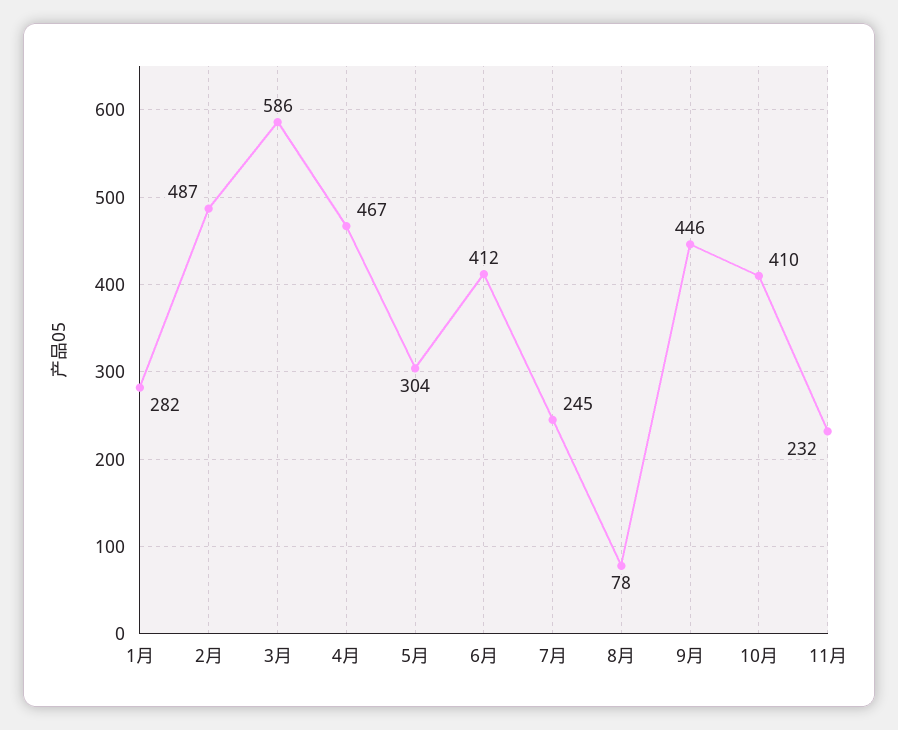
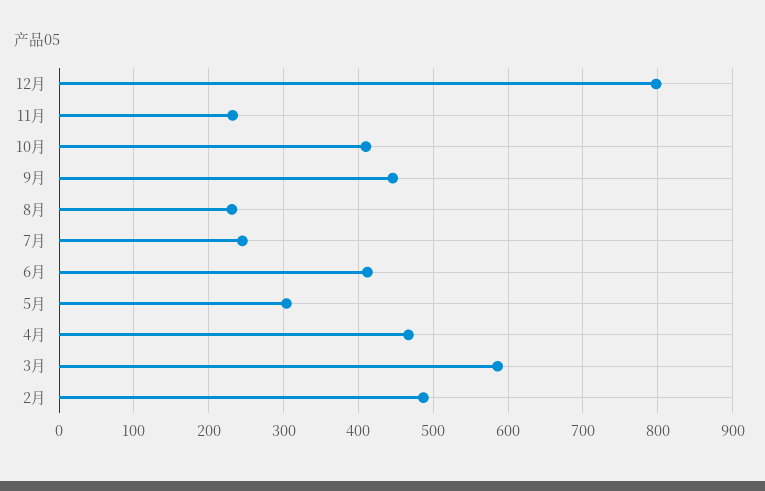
1月: 282 -> none
8月: 78 -> 230
12月: none -> 800

